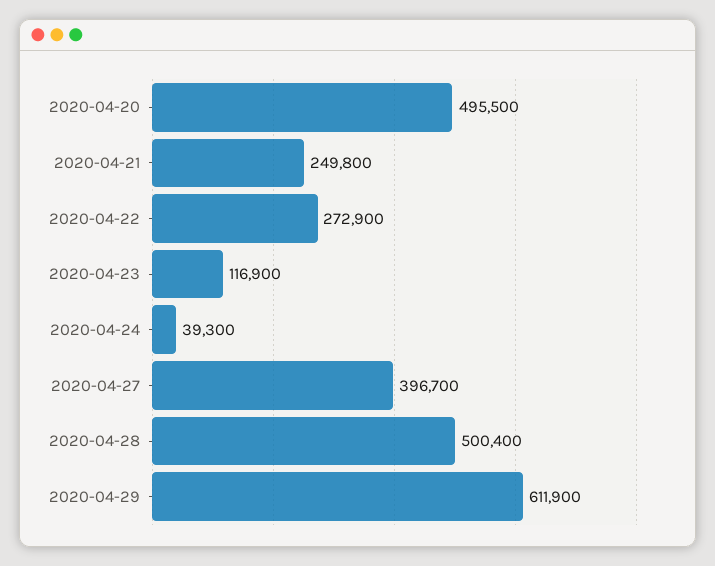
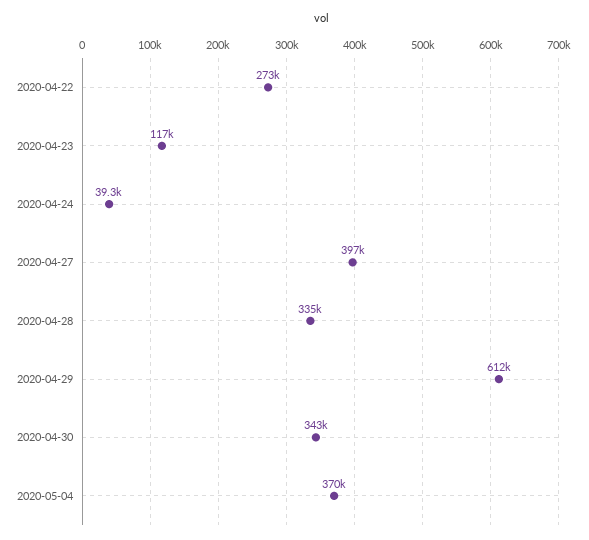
2020-04-20: 495500 -> none
2020-04-21: 249800 -> none
2020-04-28: 500400 -> 335000
2020-04-30: none -> 343000
2020-05-04: none -> 370000

